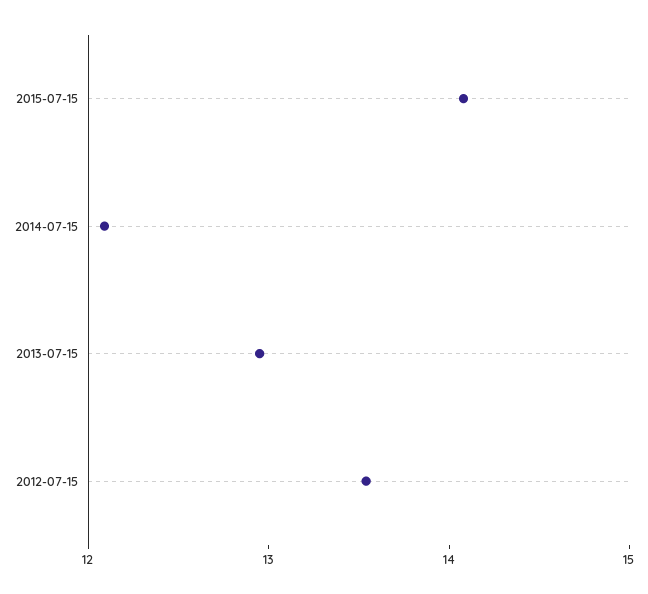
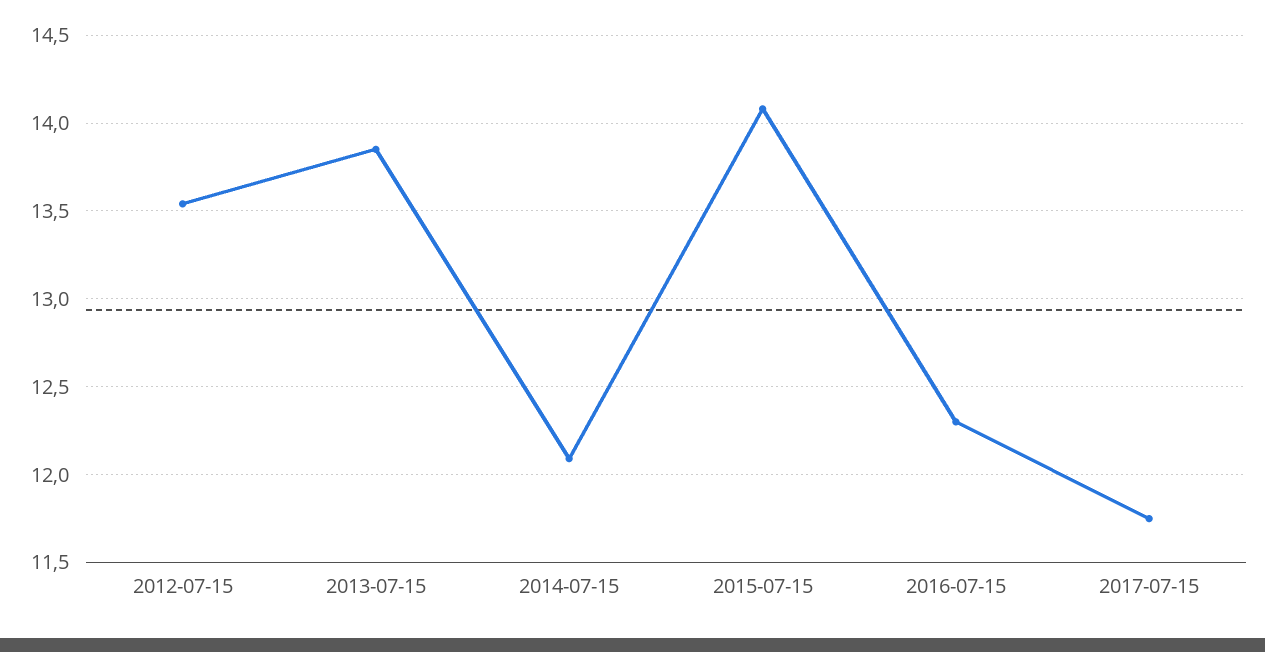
2013-07-15: 13 -> 13.85
2016-07-15: none -> 12.3
2017-07-15: none -> 11.75

